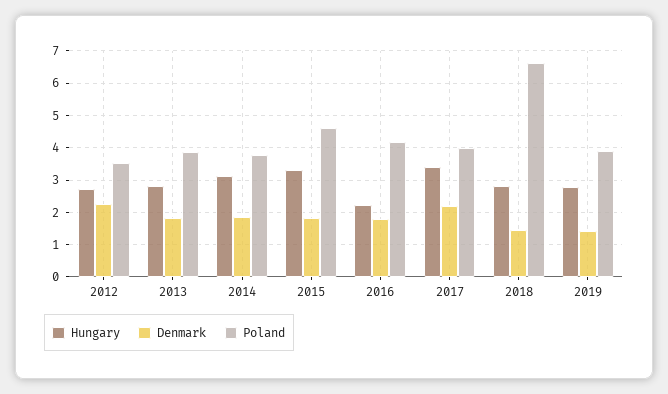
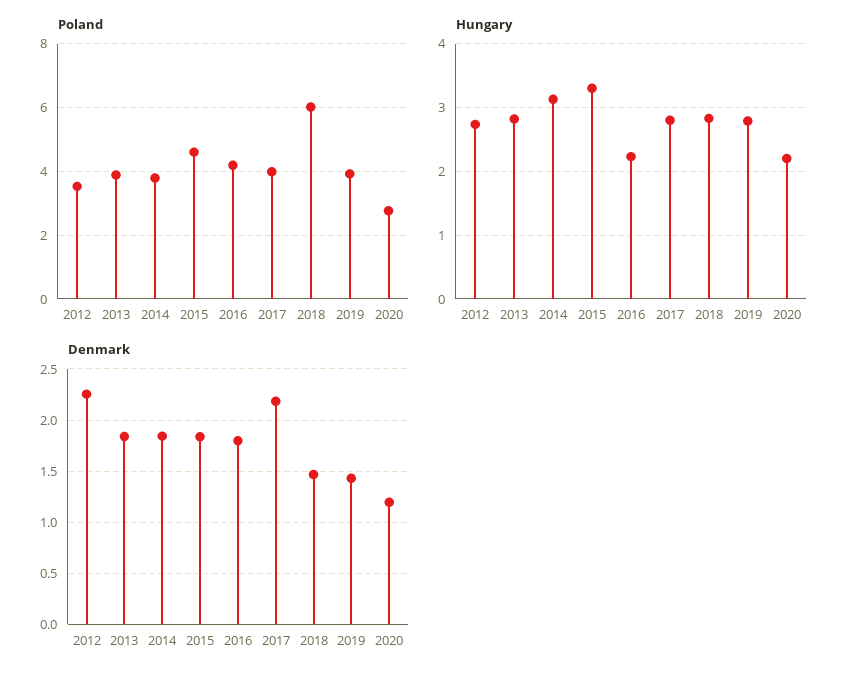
Hungary, 2017: 3.4 -> 2.8
Poland, 2018: 6.6 -> 6
Poland, 2020: none -> 2.8
Hungary, 2020: none -> 2.2
Denmark, 2020: none -> 1.2

